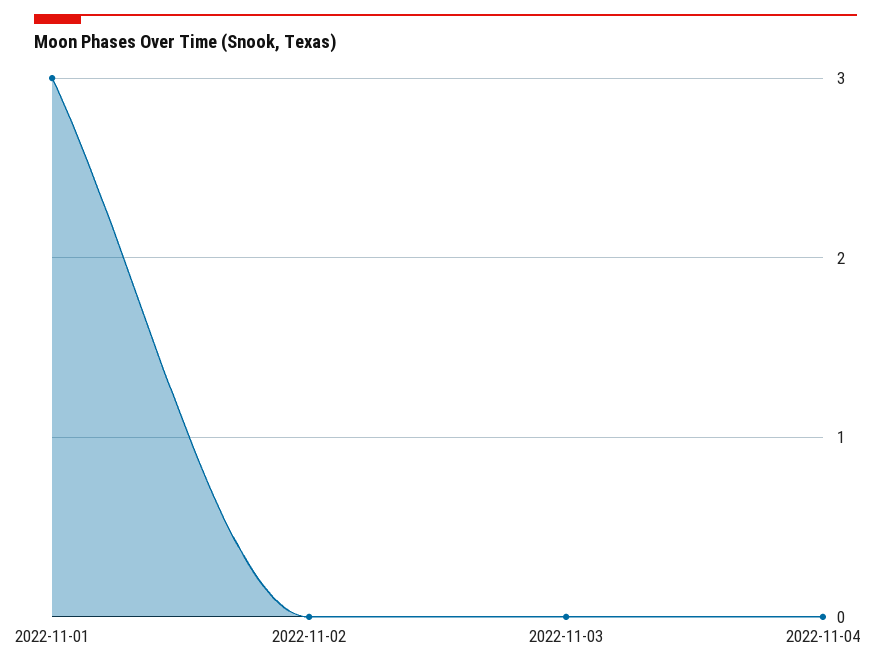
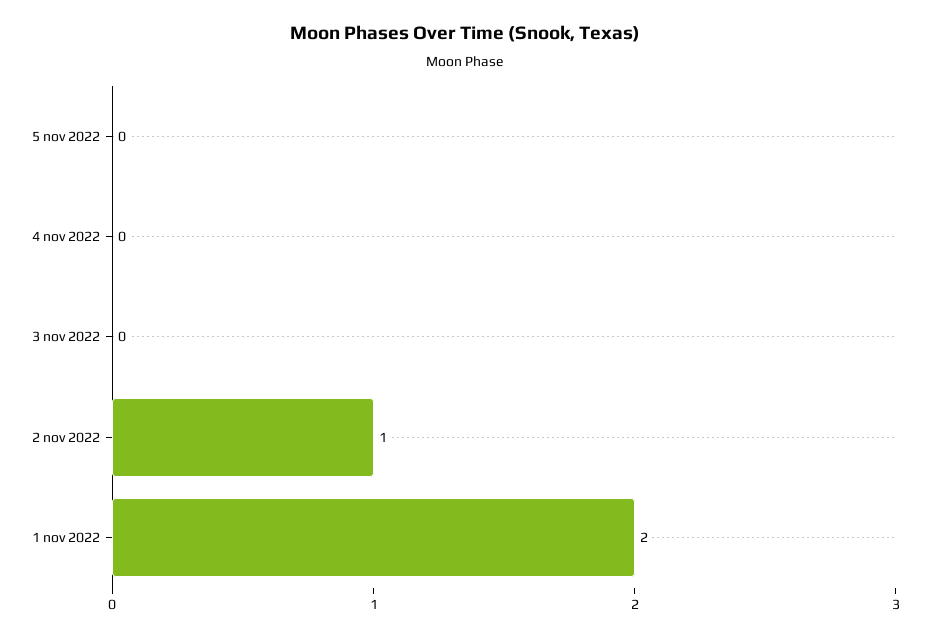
2022-11-01: 3 -> 2
2022-11-02: 0 -> 1
5 nov 2022: none -> 0

